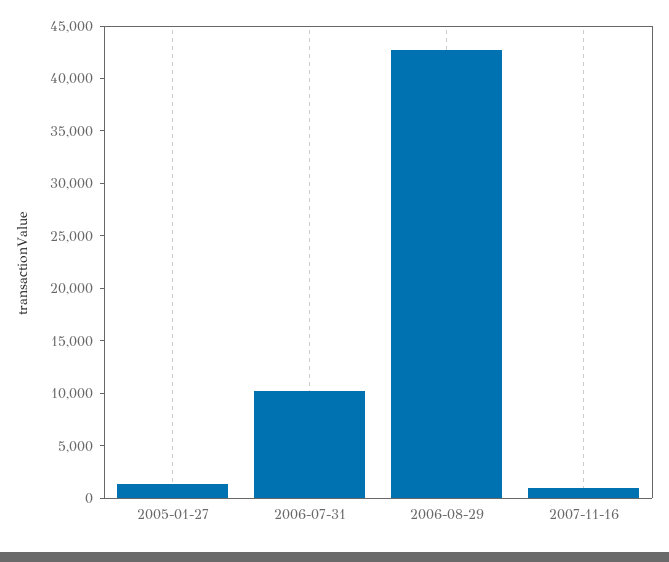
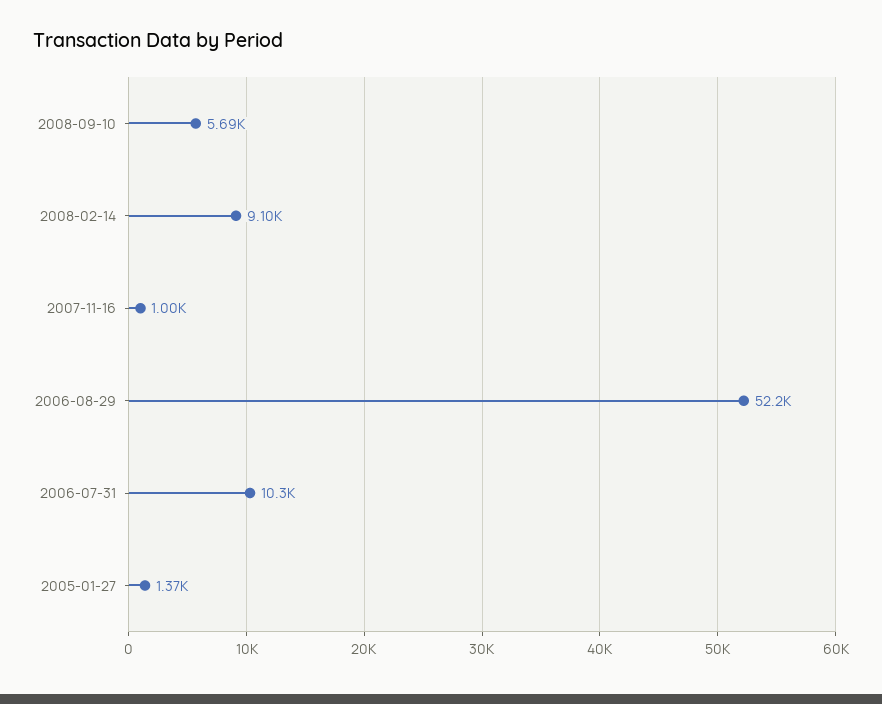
2006-08-29: 43000 -> 52200
2008-09-10: none -> 5690
2008-02-14: none -> 9100

